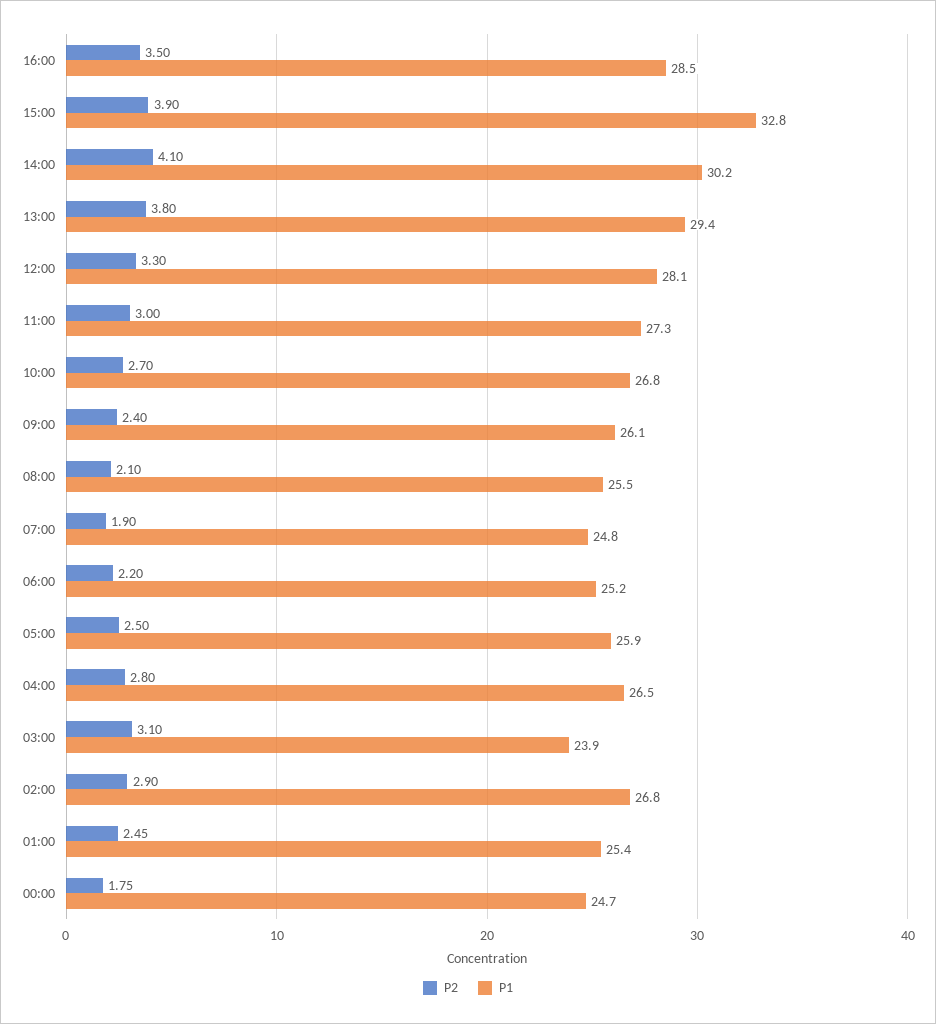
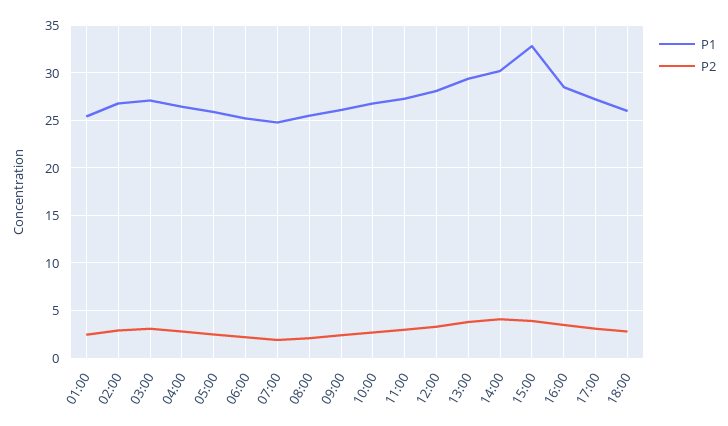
P1, 03:00: 23.9 -> 27
P2, 00:00: 1.75 -> none
P1, 00:00: 24.7 -> none
P1, 17:00: none -> 27
P2, 17:00: none -> 3
P1, 18:00: none -> 26
P2, 18:00: none -> 3

